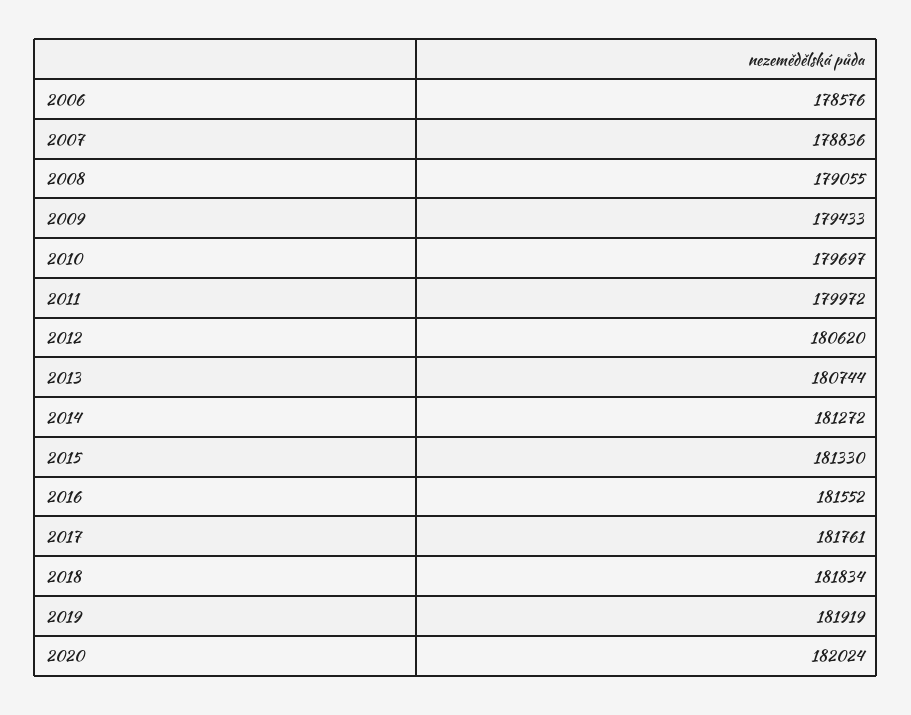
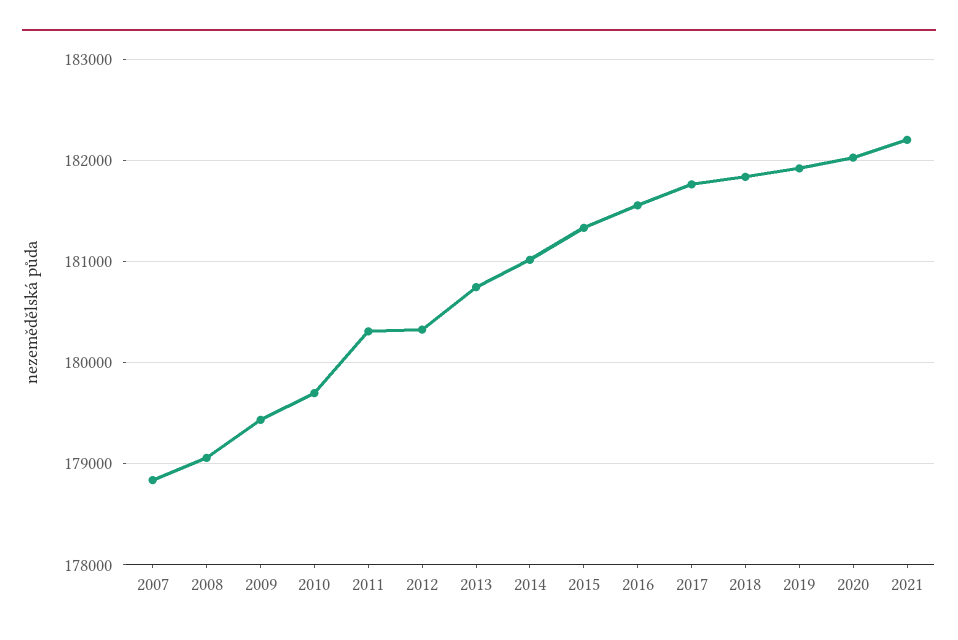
2006: 178576 -> none
2011: 179972 -> 180300
2012: 180620 -> 180300
2014: 181272 -> 181000
2021: none -> 182200

